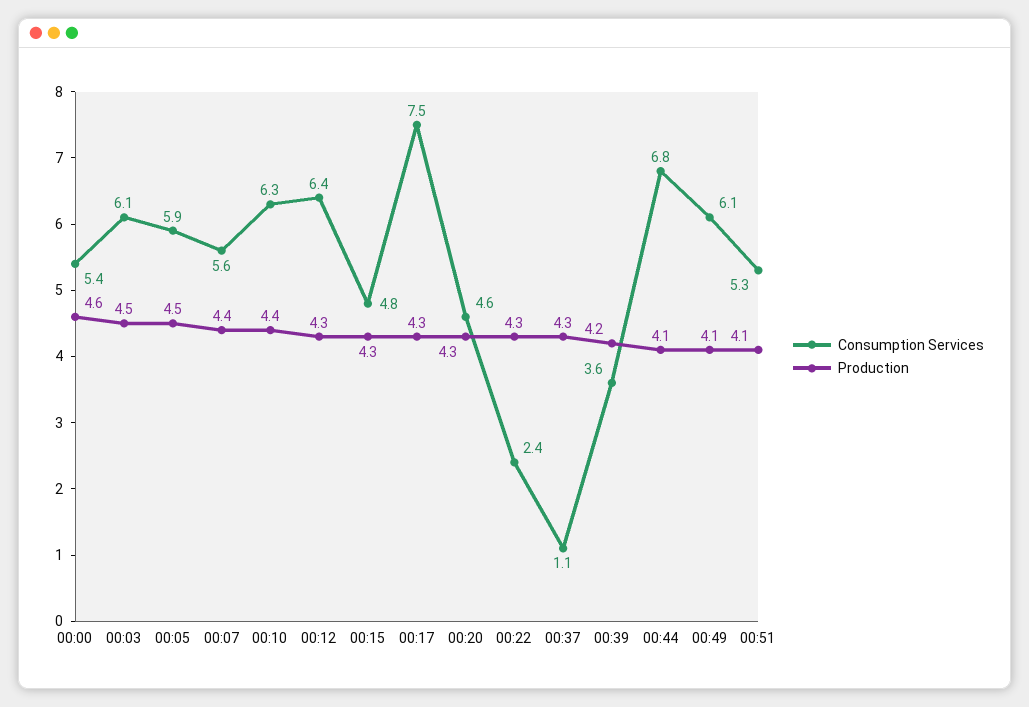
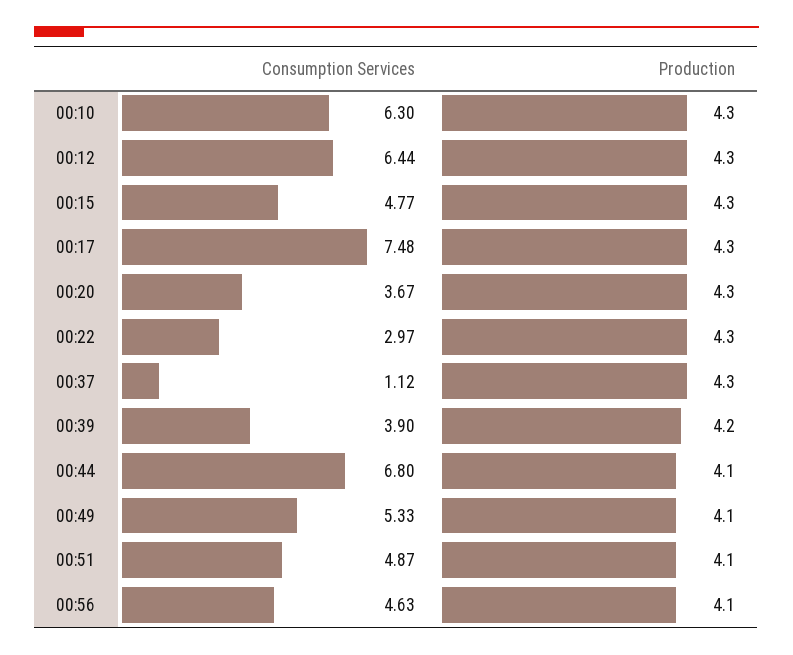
Consumption Services, 00:00: 5.4 -> none
Production, 00:00: 4.6 -> none
Consumption Services, 00:03: 6.1 -> none
Production, 00:03: 4.5 -> none
Consumption Services, 00:05: 5.9 -> none
Production, 00:05: 4.5 -> none
Consumption Services, 00:07: 5.6 -> none
Production, 00:07: 4.4 -> none
Production, 00:10: 4.4 -> 4.3
Consumption Services, 00:20: 4.6 -> 3.67
Consumption Services, 00:22: 2.4 -> 2.97
Consumption Services, 00:39: 3.6 -> 3.9
Consumption Services, 00:49: 6.1 -> 5.33
Consumption Services, 00:51: 5.3 -> 4.87
Consumption Services, 00:56: none -> 4.63
Production, 00:56: none -> 4.1

